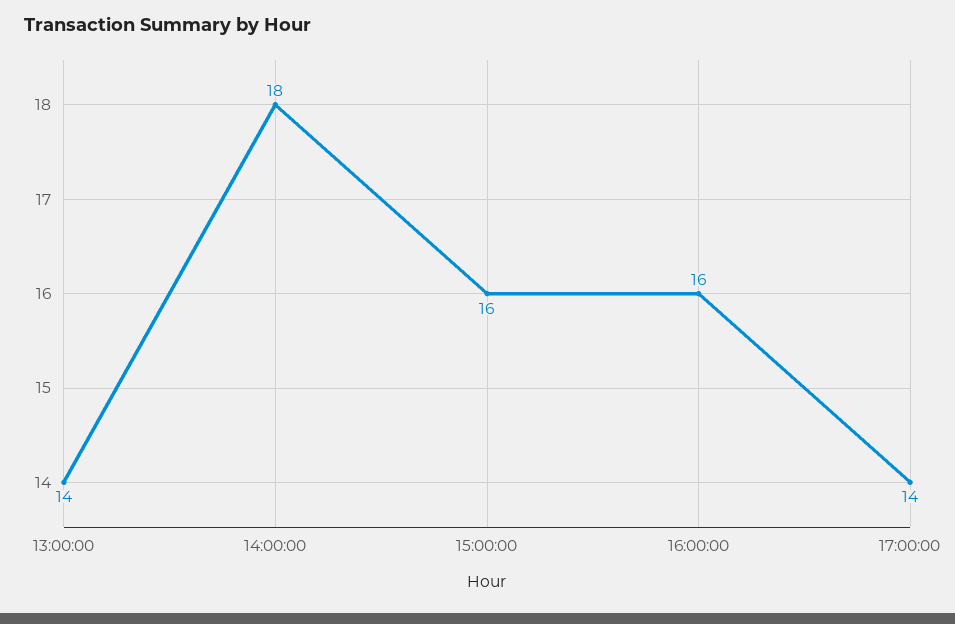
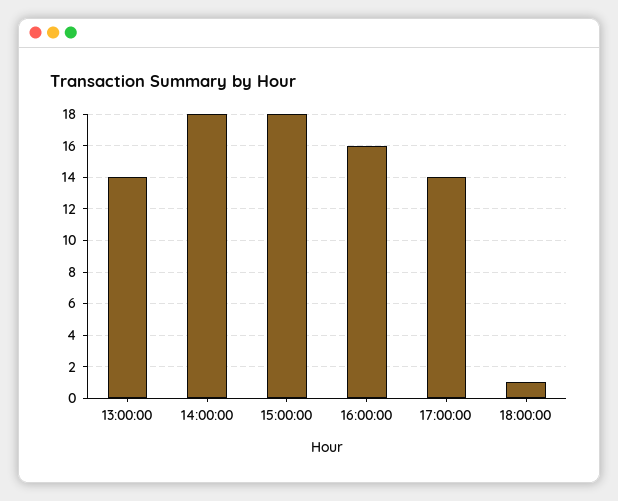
15:00:00: 16 -> 18
18:00:00: none -> 1

